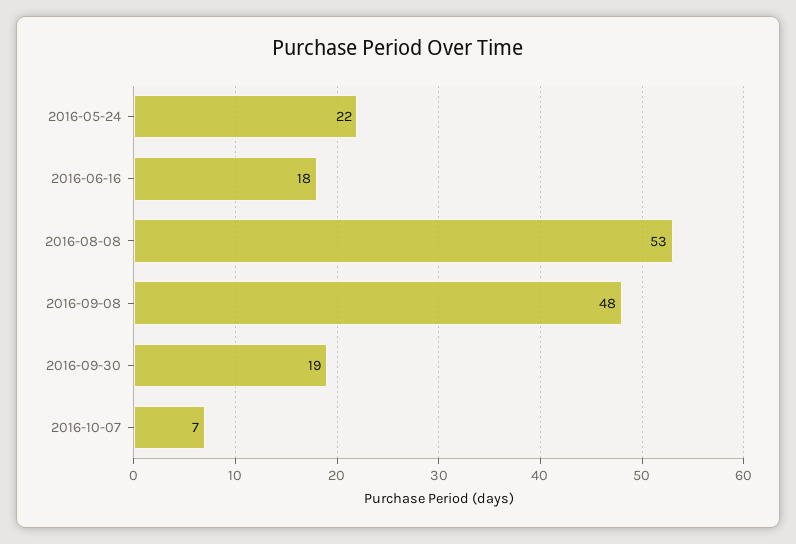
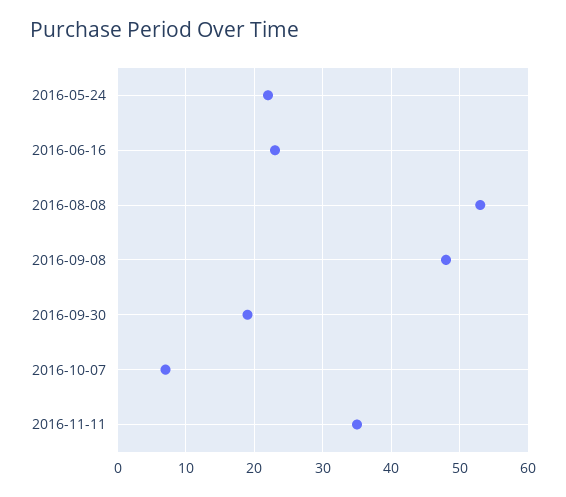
2016-06-16: 18 -> 23
2016-11-11: none -> 35

